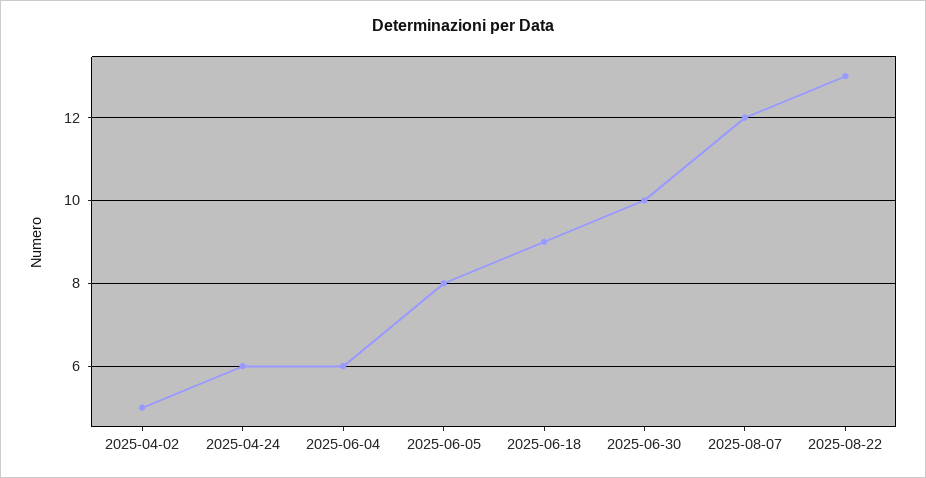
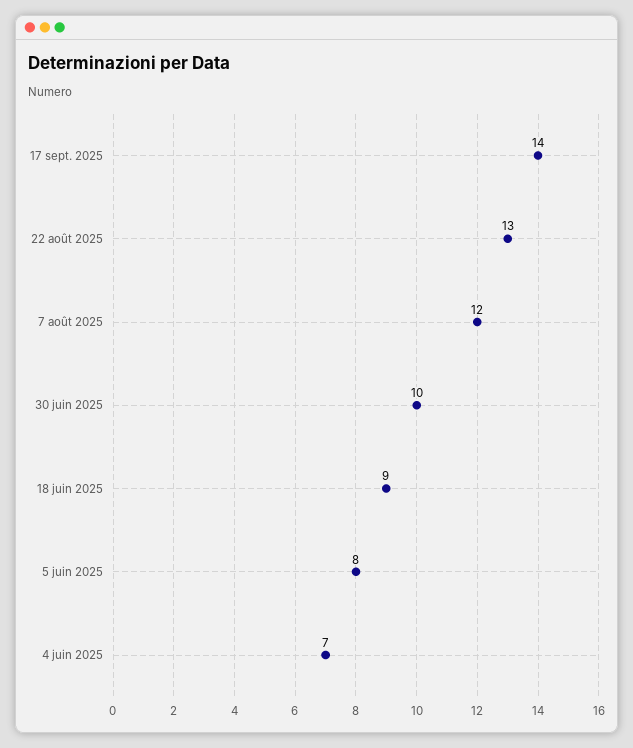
2025-04-02: 5 -> none
2025-04-24: 6 -> none
2025-06-04: 6 -> 7
17 sept. 2025: none -> 14

